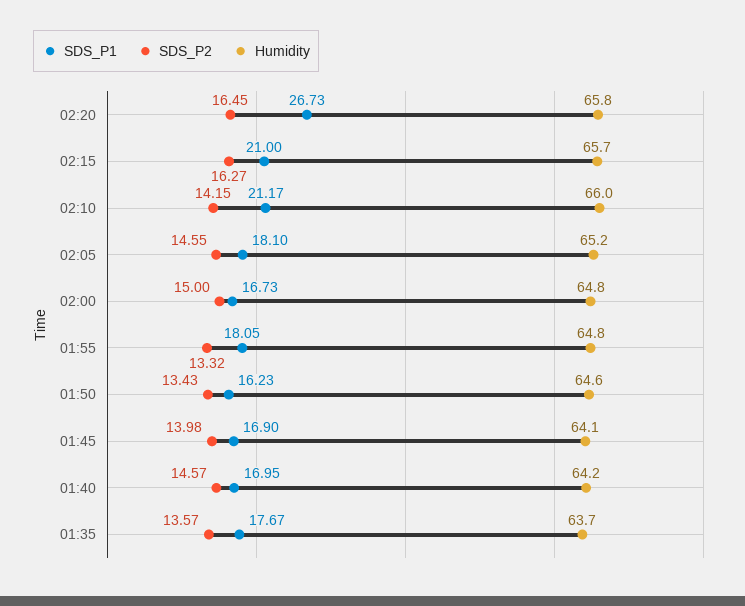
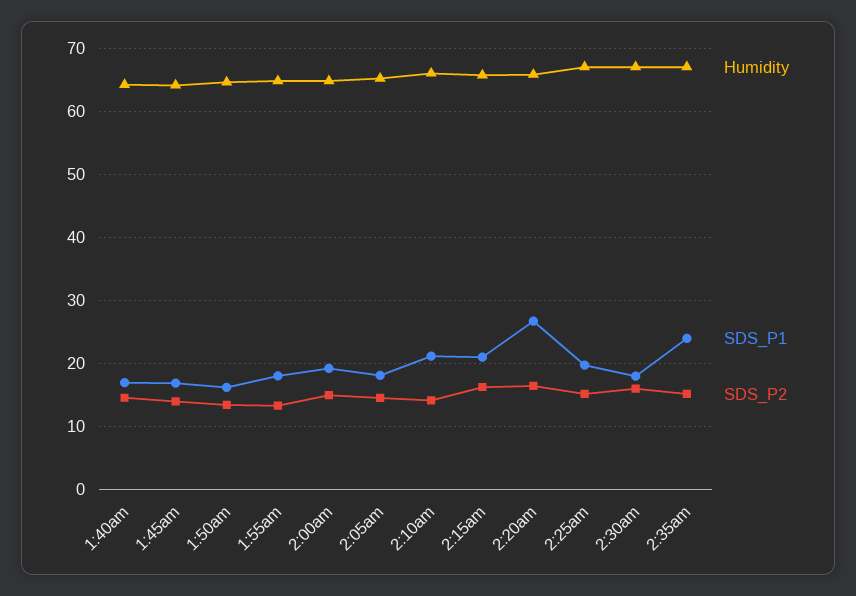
SDS_P1, 02:00: 16.73 -> 19
SDS_P1, 01:35: 17.67 -> none
SDS_P2, 01:35: 13.57 -> none
Humidity, 01:35: 63.7 -> none
Humidity, 2:25am: none -> 67
SDS_P1, 2:25am: none -> 20
SDS_P2, 2:25am: none -> 15
Humidity, 2:30am: none -> 67
SDS_P1, 2:30am: none -> 18
SDS_P2, 2:30am: none -> 16
Humidity, 2:35am: none -> 67
SDS_P1, 2:35am: none -> 24
SDS_P2, 2:35am: none -> 15

